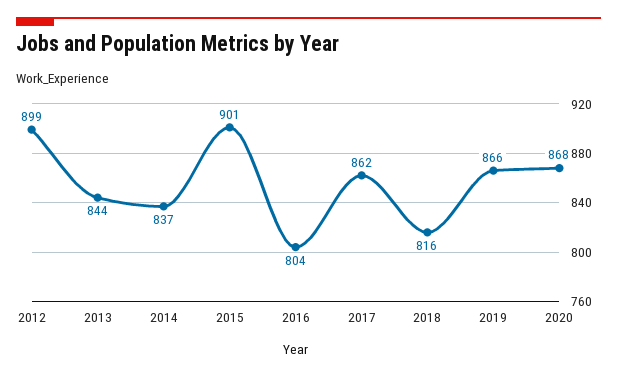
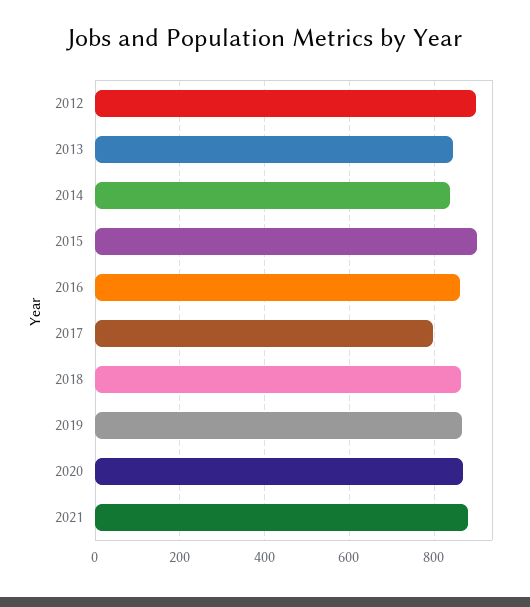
2016: 804 -> 860
2017: 862 -> 800
2018: 816 -> 860
2021: none -> 880

